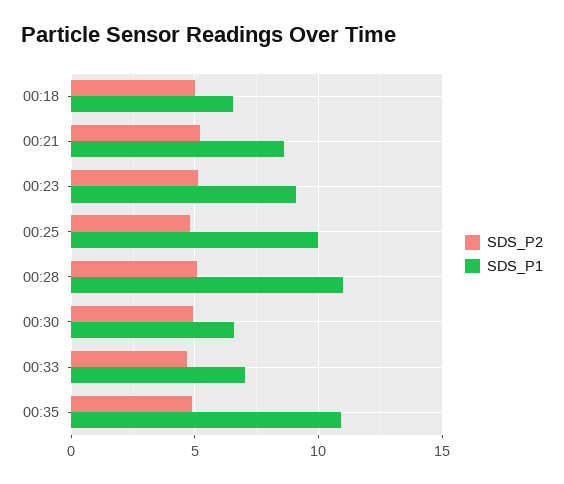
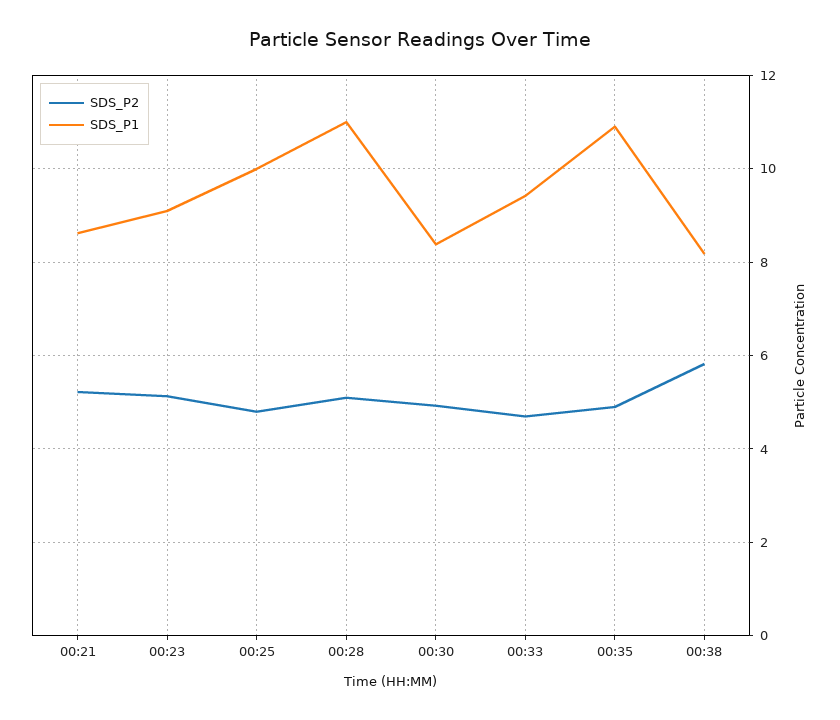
SDS_P2, 00:18: 5 -> none
SDS_P1, 00:18: 6.5 -> none
SDS_P1, 00:30: 6.5 -> 8.4
SDS_P1, 00:33: 7 -> 9.4
SDS_P2, 00:38: none -> 5.8
SDS_P1, 00:38: none -> 8.2

